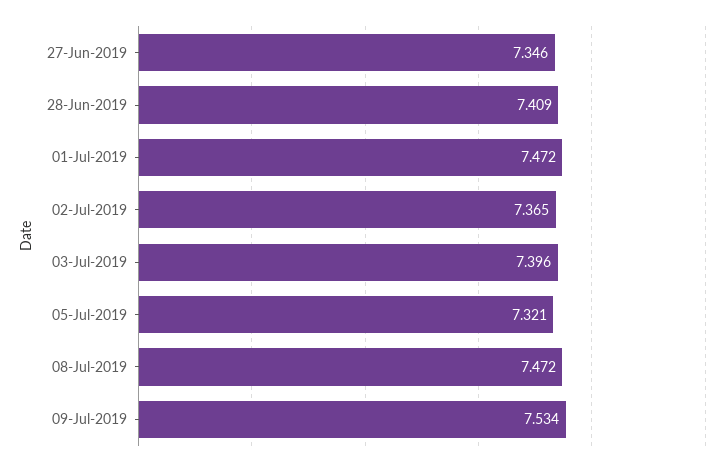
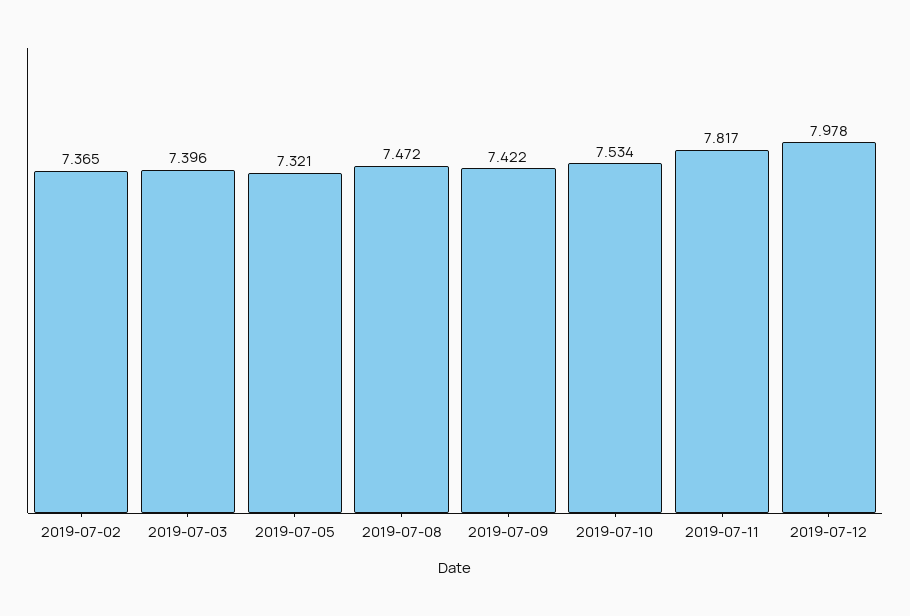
27-Jun-2019: 7.346 -> none
28-Jun-2019: 7.409 -> none
01-Jul-2019: 7.472 -> none
09-Jul-2019: 7.534 -> 7.422
2019-07-10: none -> 7.534
2019-07-11: none -> 7.817
2019-07-12: none -> 7.978

